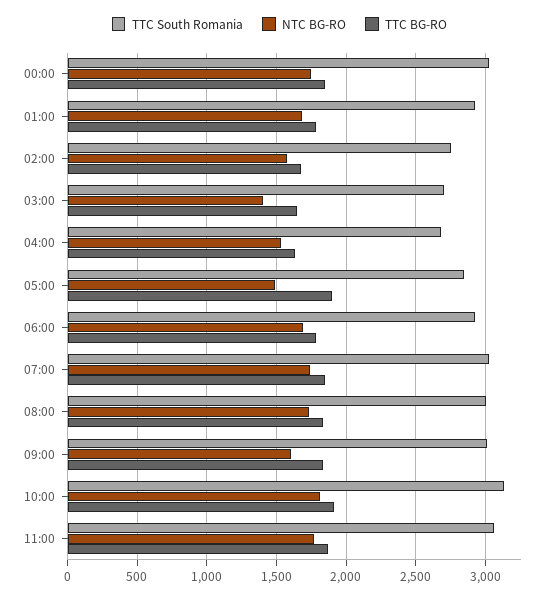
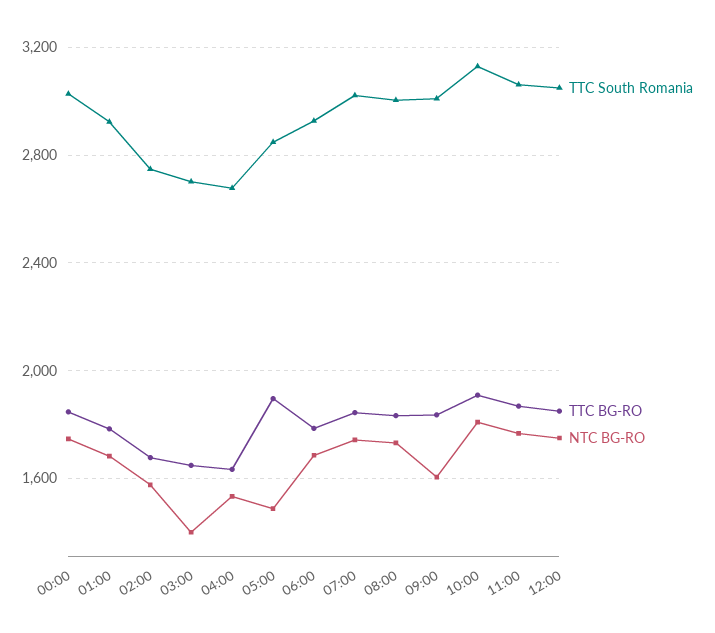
TTC South Romania, 12:00: none -> 3050
TTC BG-RO, 12:00: none -> 1850
NTC BG-RO, 12:00: none -> 1750

